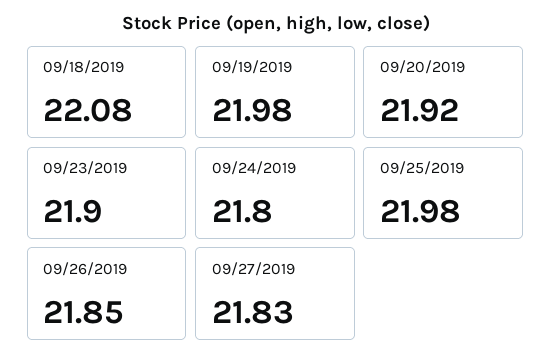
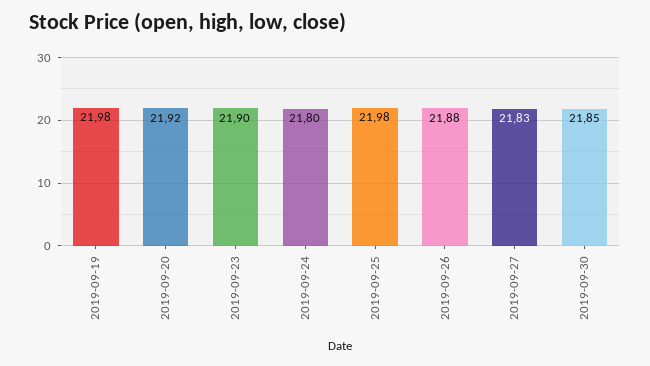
09/18/2019: 22.08 -> none
09/26/2019: 21.85 -> 21.88
2019-09-30: none -> 21.85

